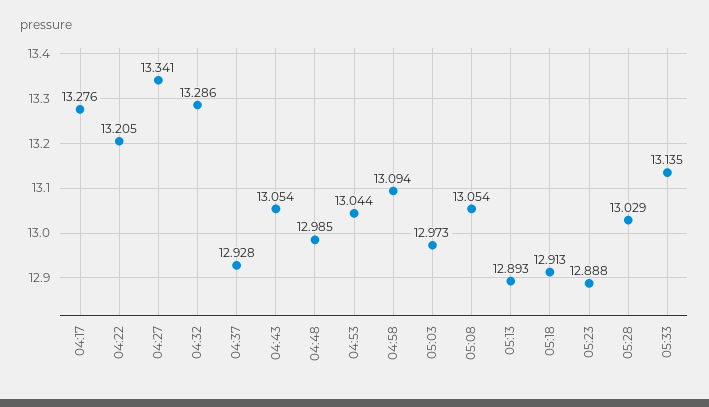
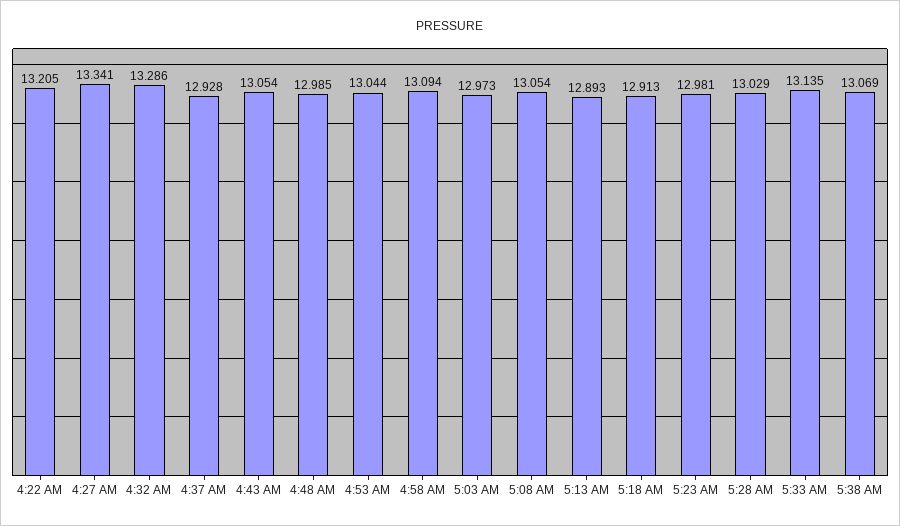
04:17: 13.276 -> none
05:23: 12.888 -> 12.981
5:38 AM: none -> 13.069

